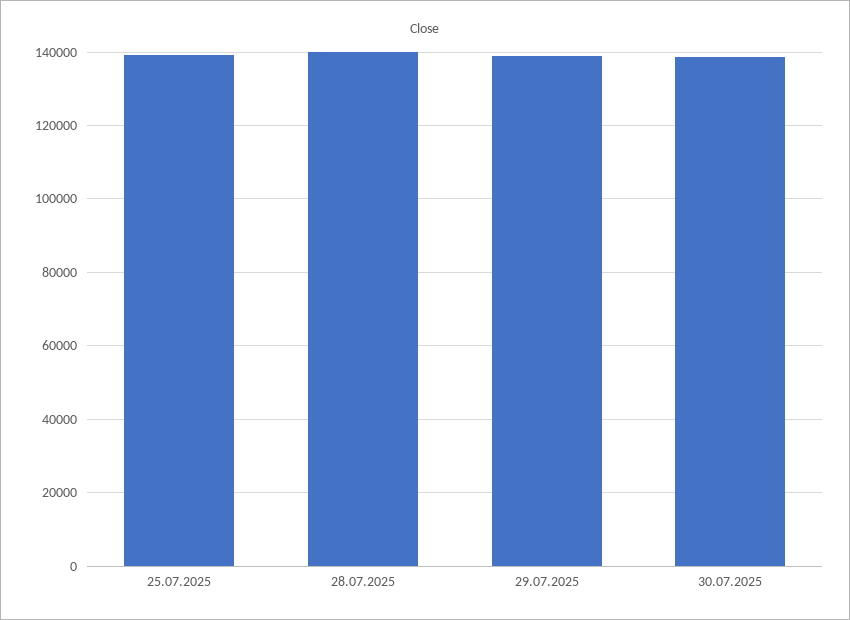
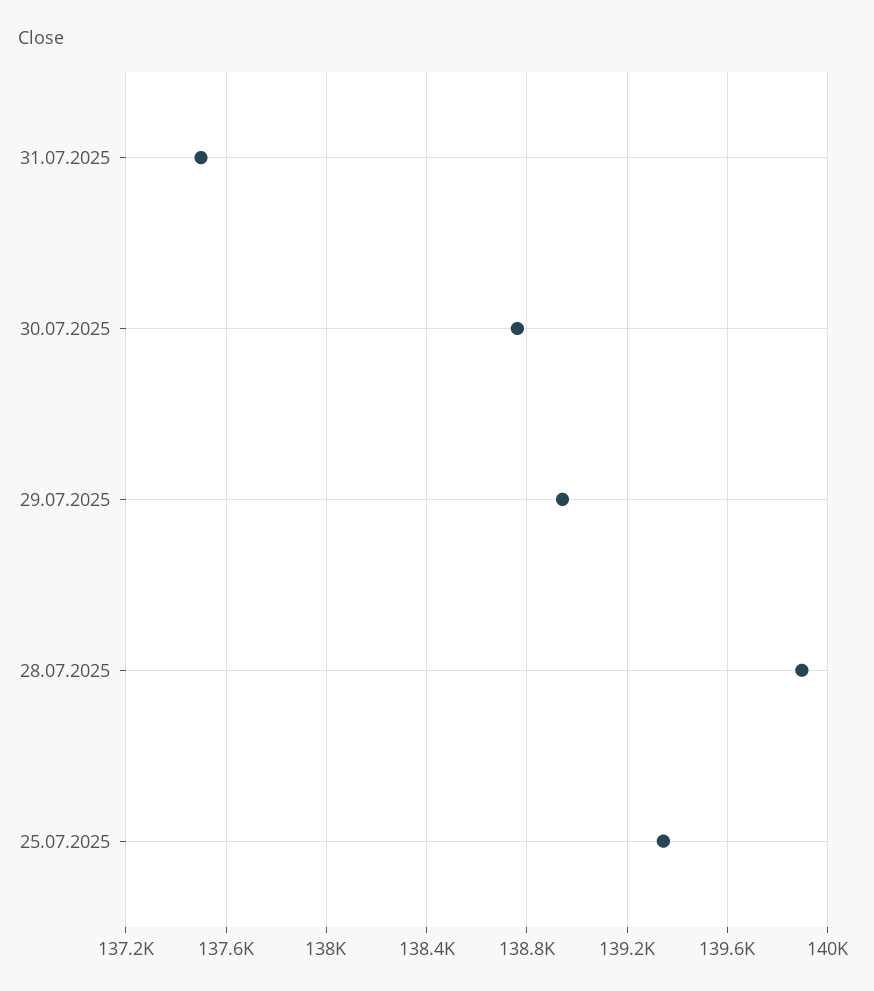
31.07.2025: none -> 137500

